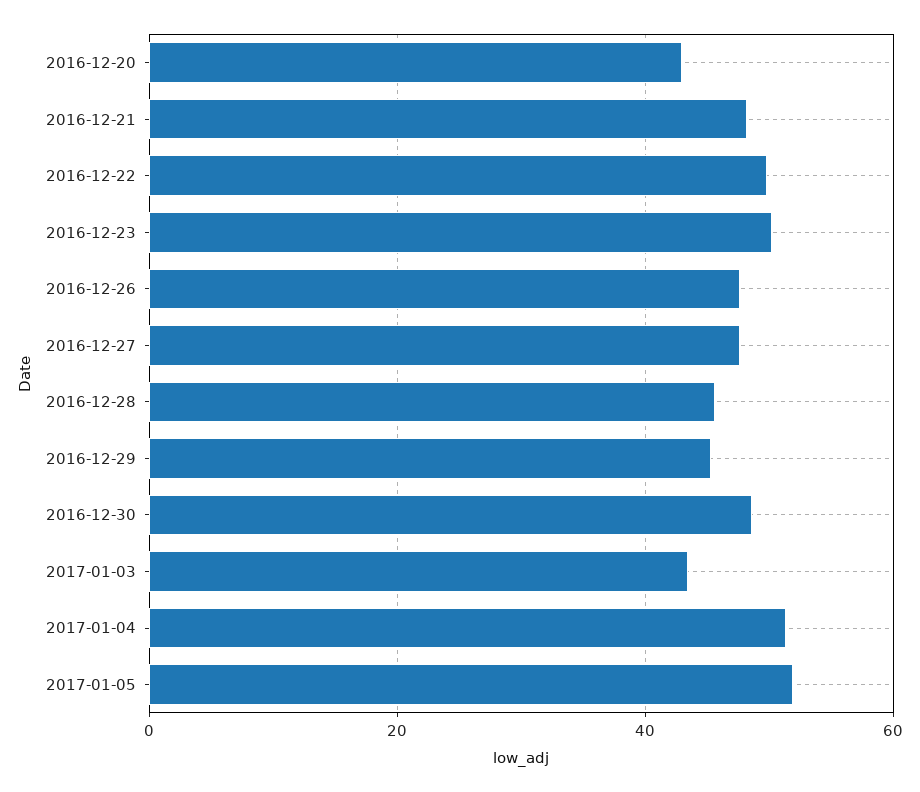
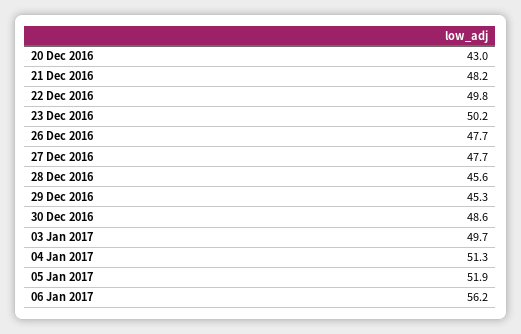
2017-01-03: 44 -> 49.7
06 Jan 2017: none -> 56.2

